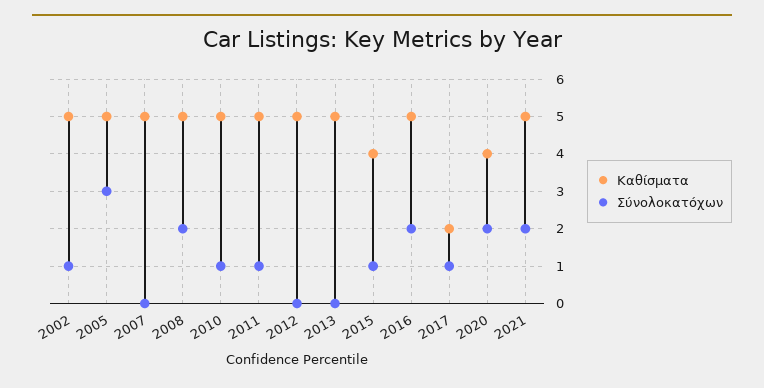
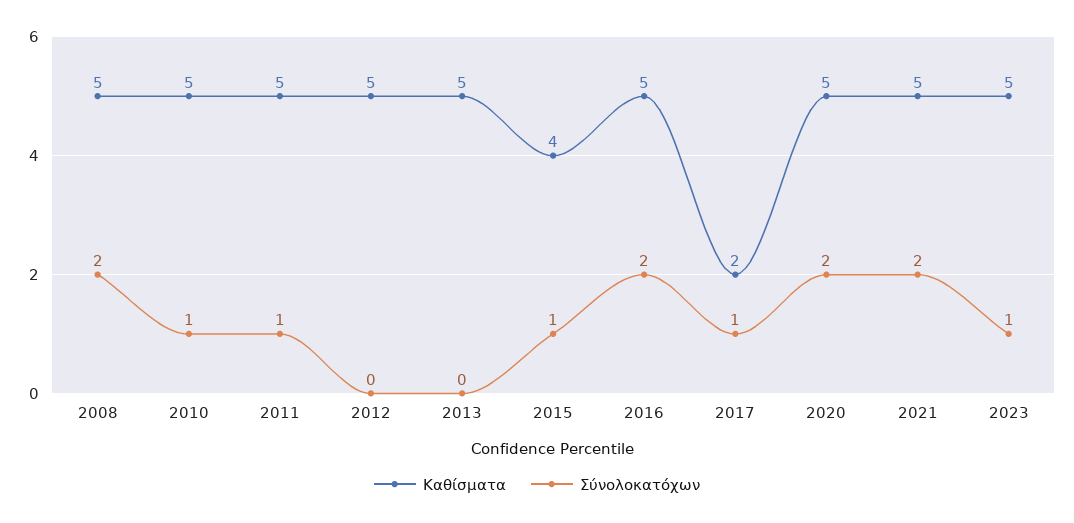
Καθίσματα, 2002: 5 -> none
Σύνολοκατόχων, 2002: 1 -> none
Καθίσματα, 2005: 5 -> none
Σύνολοκατόχων, 2005: 3 -> none
Καθίσματα, 2007: 5 -> none
Σύνολοκατόχων, 2007: 0 -> none
Καθίσματα, 2020: 4 -> 5
Καθίσματα, 2023: none -> 5
Σύνολοκατόχων, 2023: none -> 1

